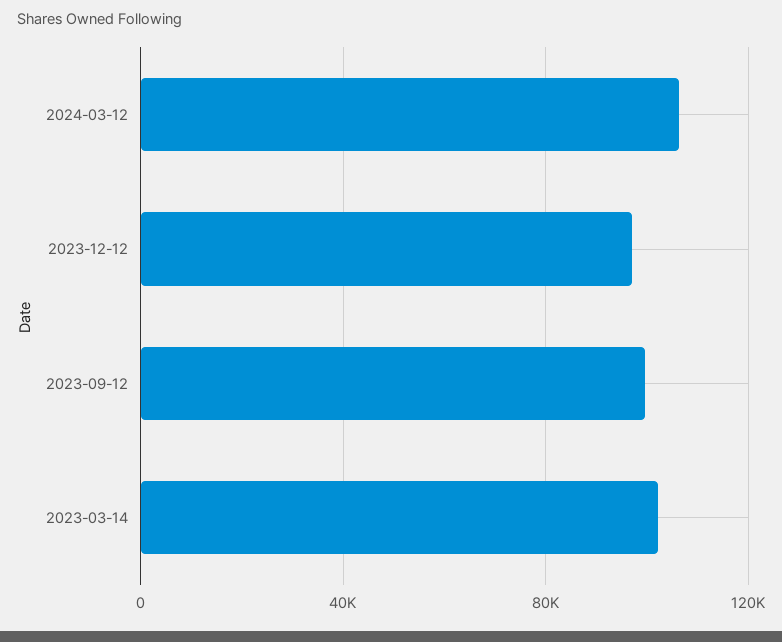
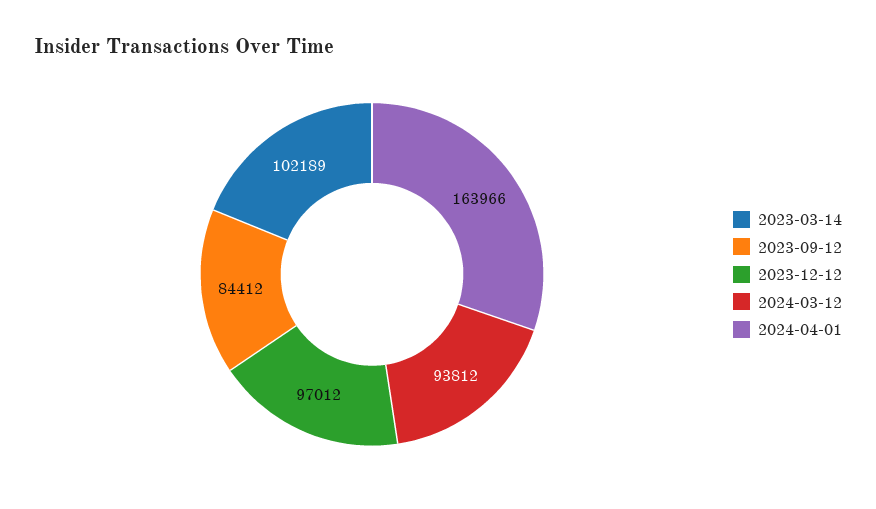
2024-03-12: 105000 -> 93812
2023-09-12: 100000 -> 84412
2024-04-01: none -> 163966

